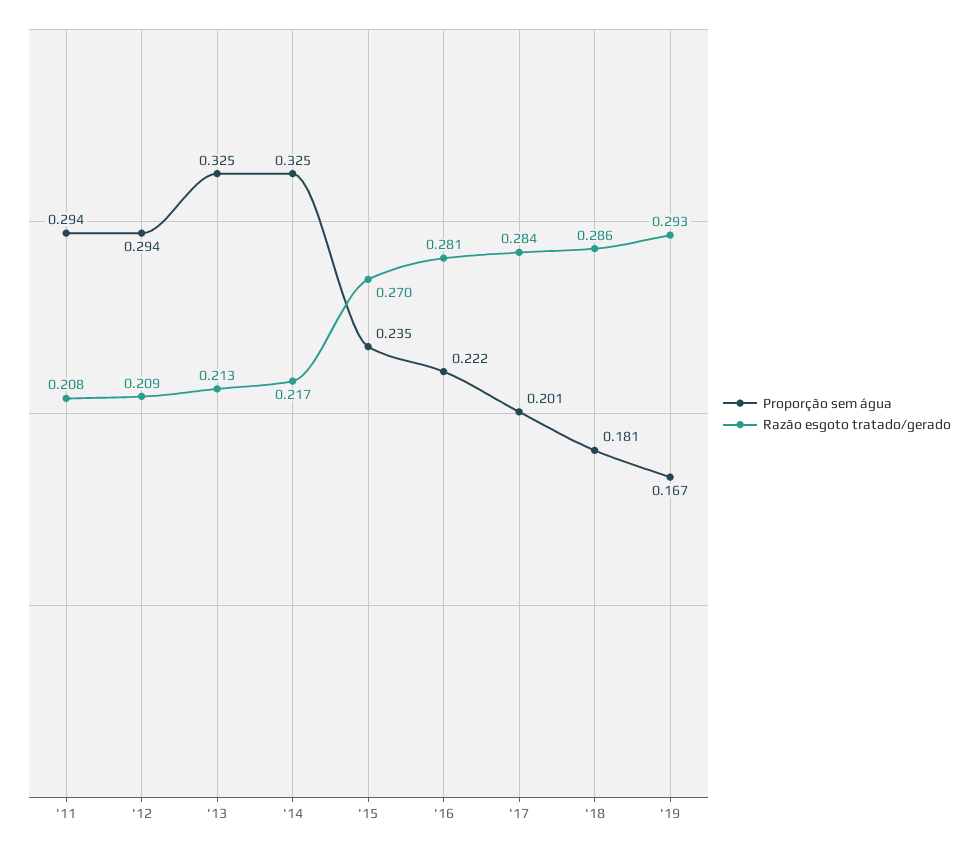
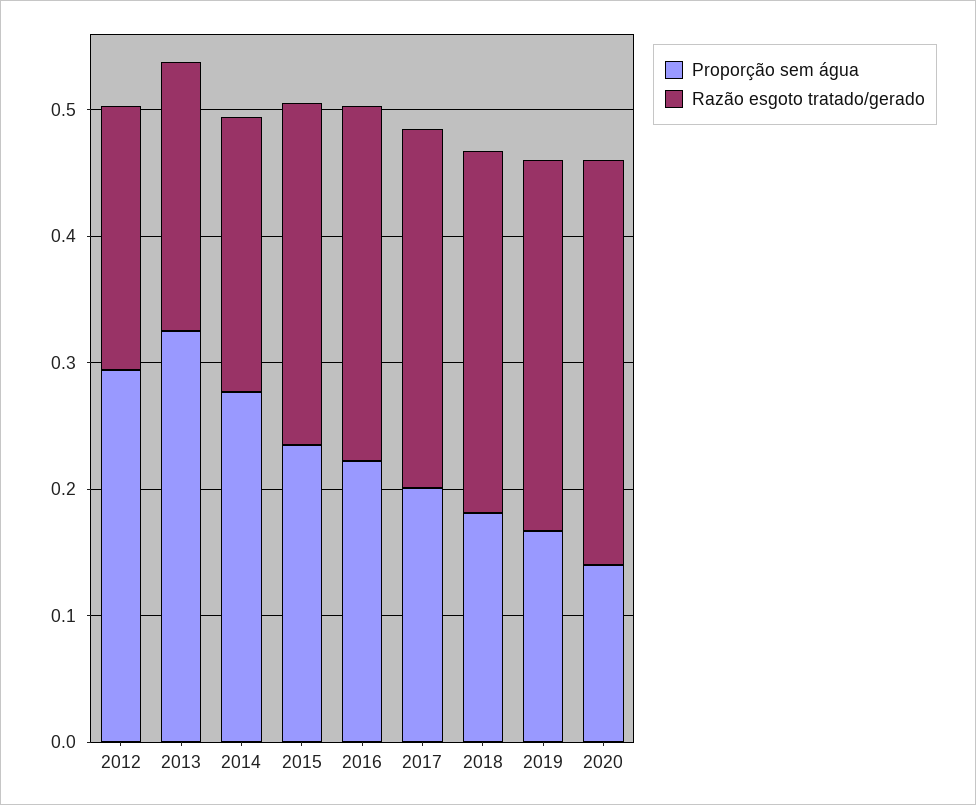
Proporção sem água, '11: 0.294 -> none
Razão esgoto tratado/gerado, '11: 0.208 -> none
Proporção sem água, '14: 0.325 -> 0.28
Proporção sem água, 2020: none -> 0.14
Razão esgoto tratado/gerado, 2020: none -> 0.32

